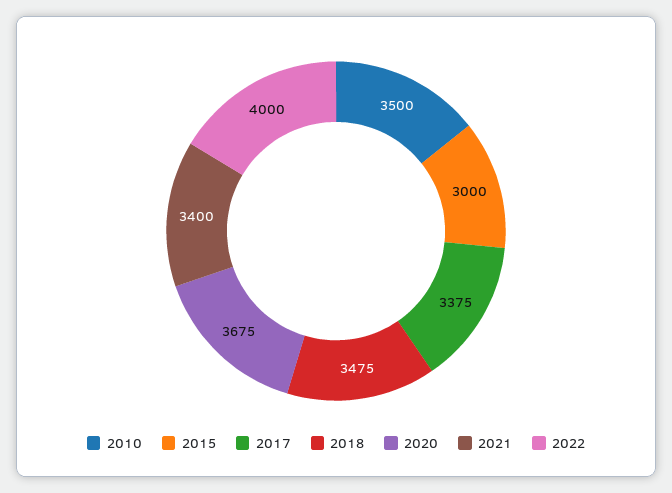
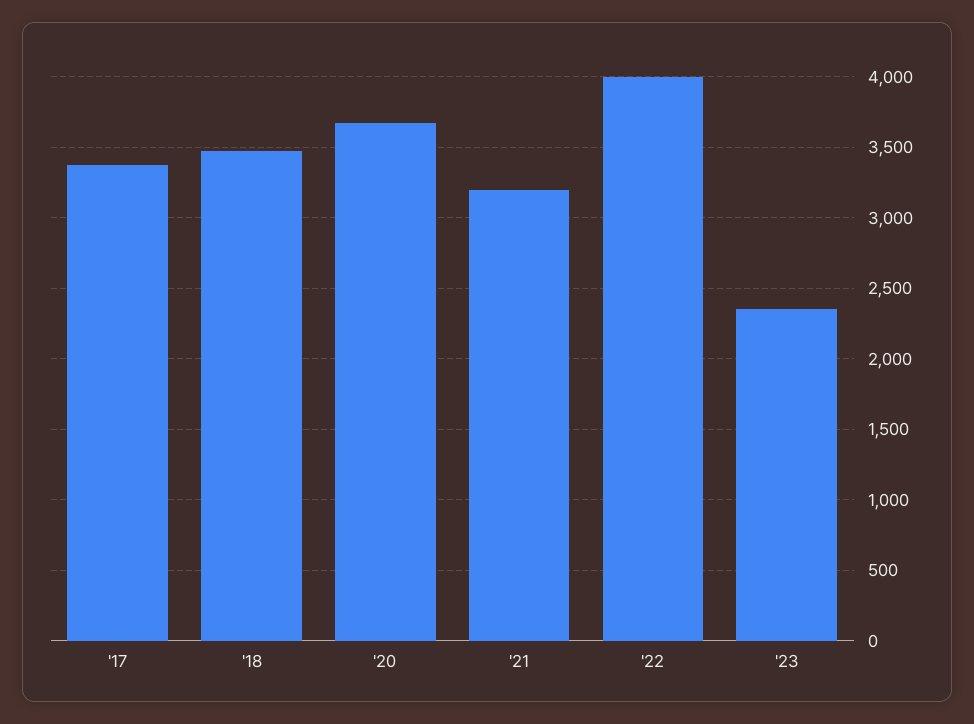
2010: 3500 -> none
2015: 3000 -> none
2021: 3400 -> 3200
'23: none -> 2350

